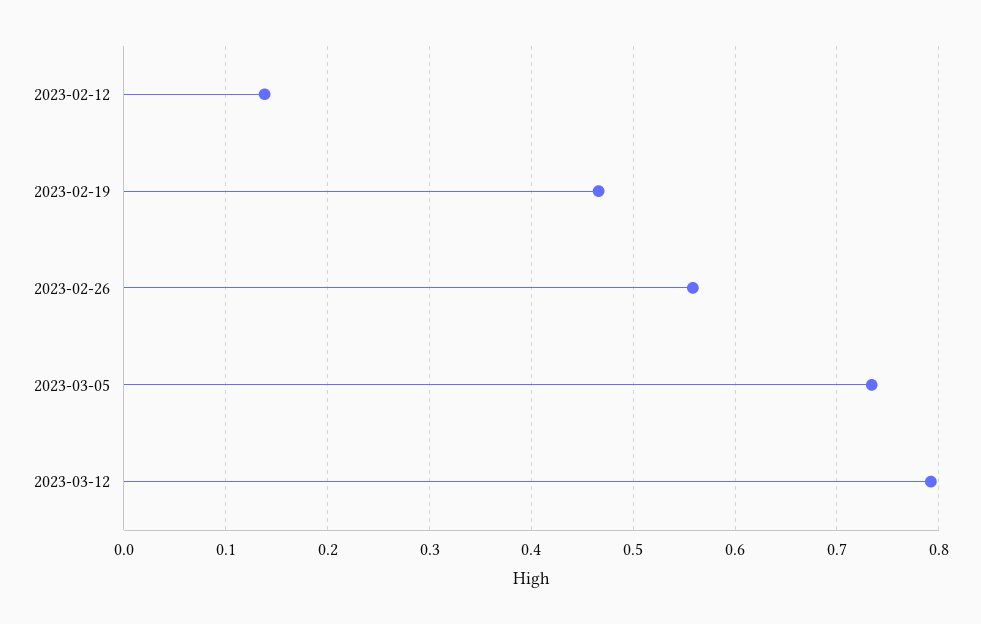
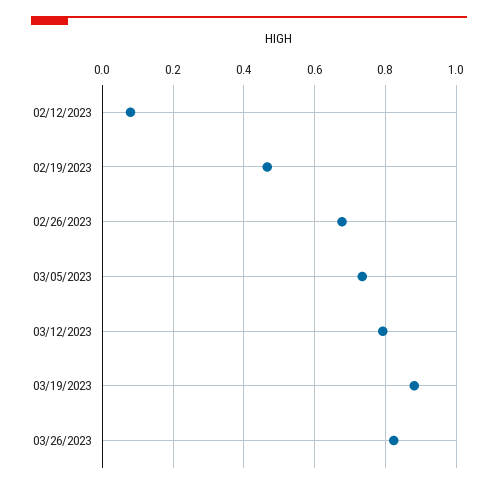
2023-02-12: 0.14 -> 0.08
2023-02-26: 0.56 -> 0.68
03/19/2023: none -> 0.88
03/26/2023: none -> 0.82

